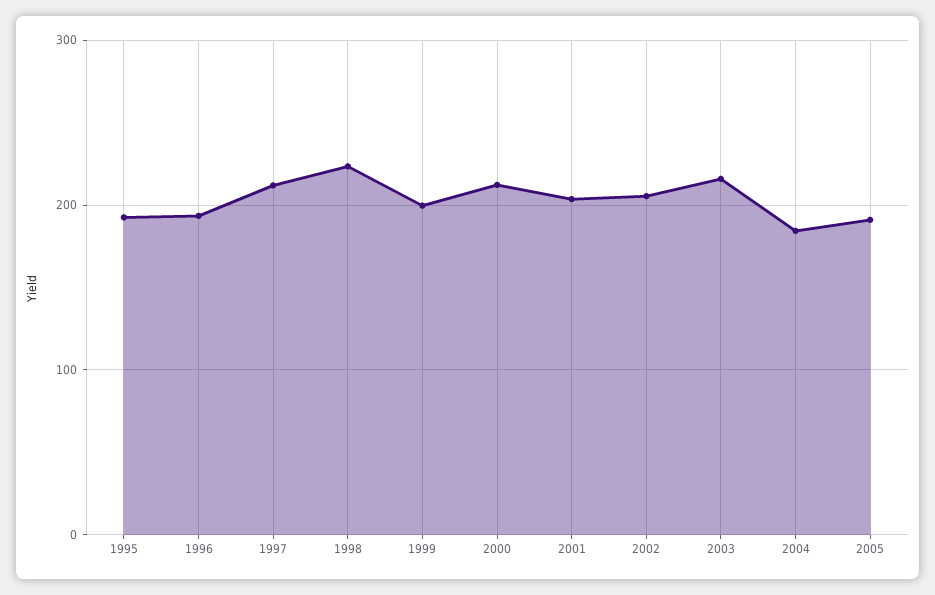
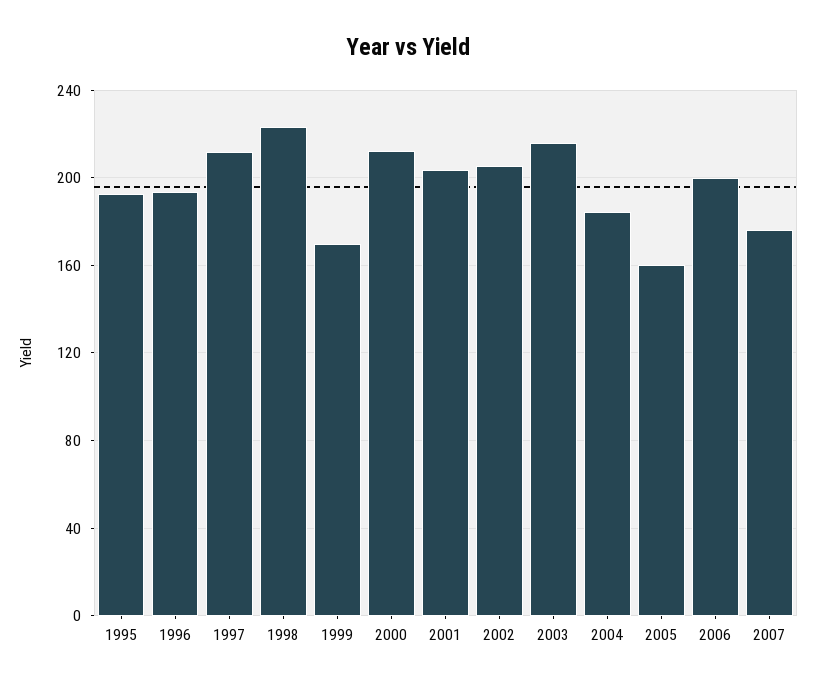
1999: 200 -> 170
2005: 190 -> 160
2006: none -> 200
2007: none -> 175

